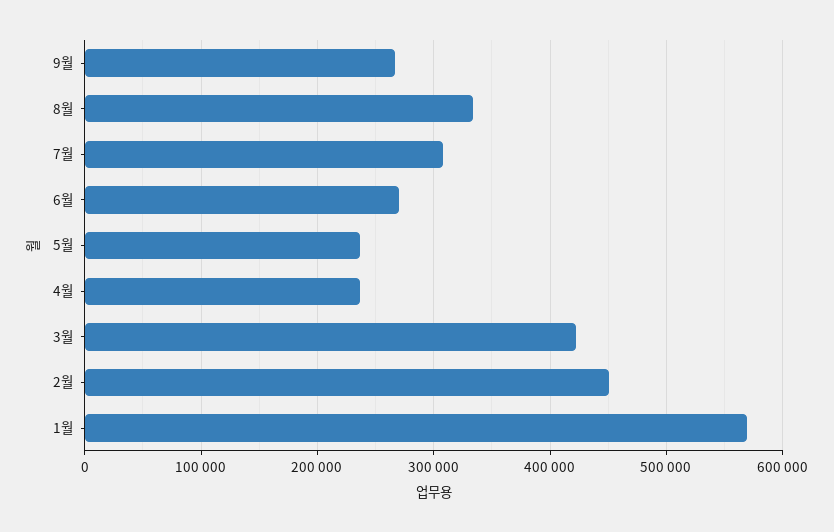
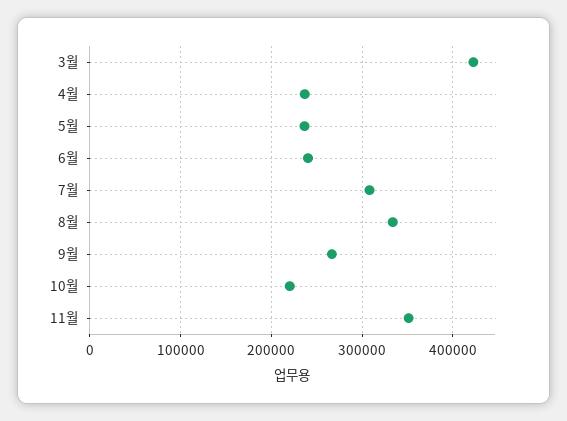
6월: 270000 -> 240000
2월: 450000 -> none
1월: 570000 -> none
10월: none -> 220000
11월: none -> 350000

